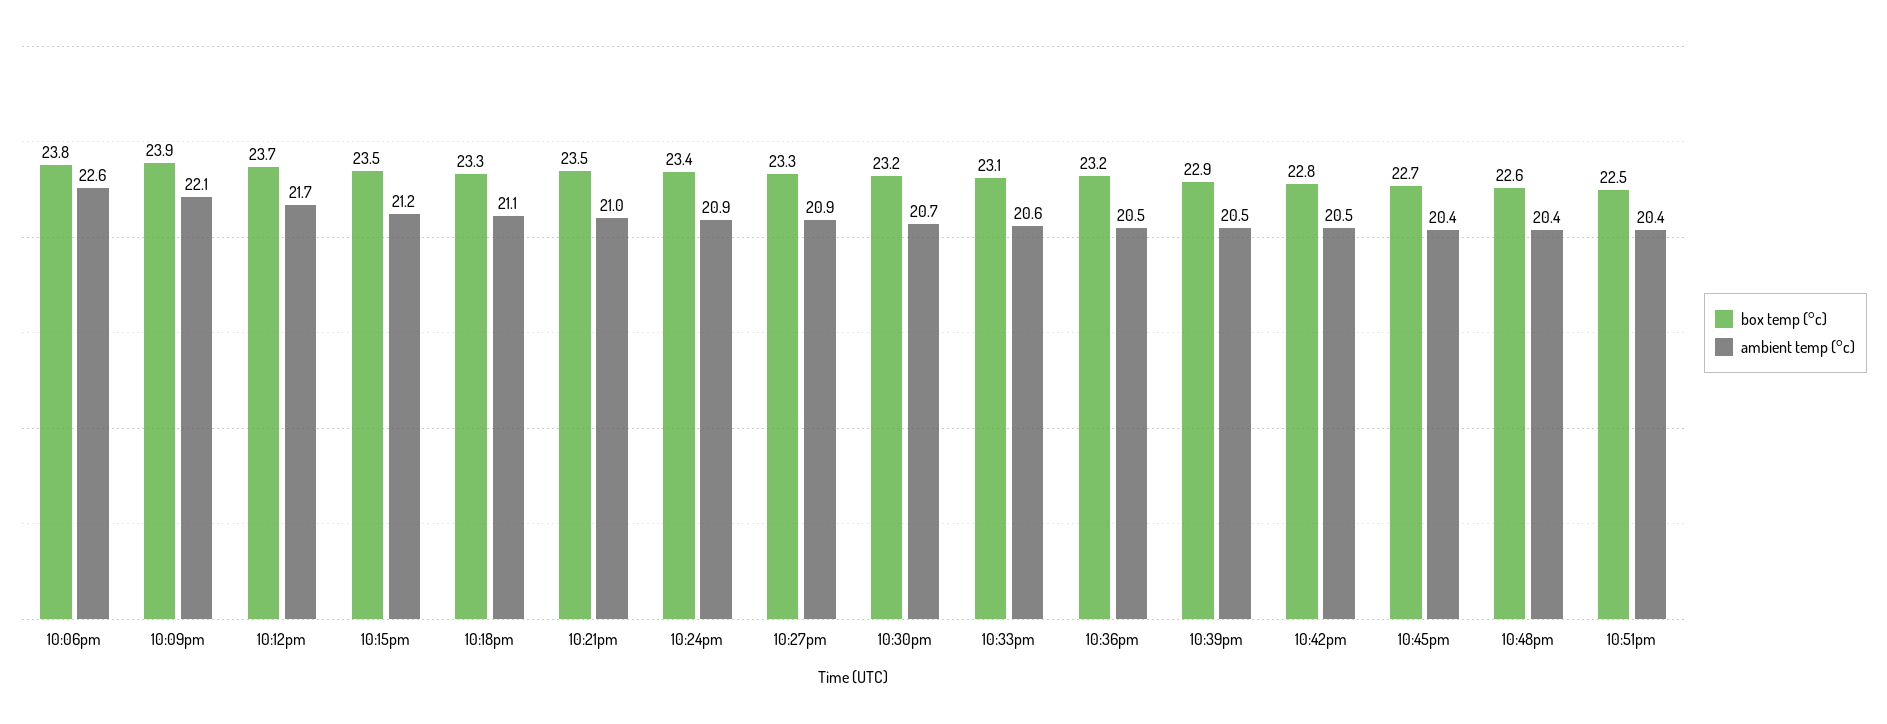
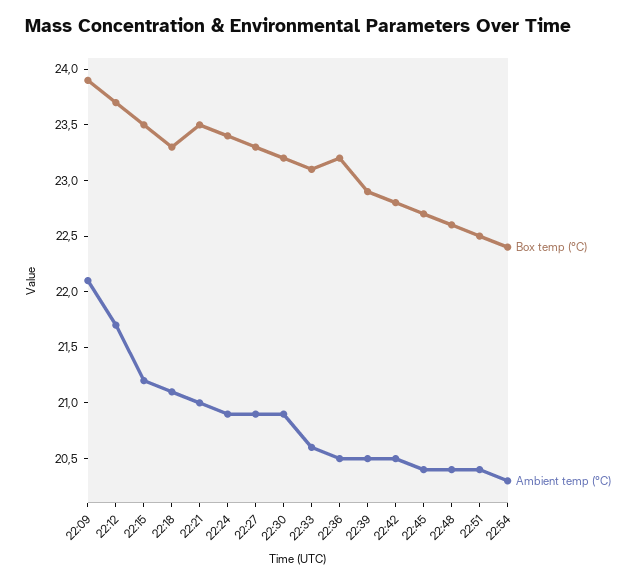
box temp (°c), 10:06pm: 23.8 -> none
ambient temp (°c), 10:06pm: 22.6 -> none
ambient temp (°c), 10:30pm: 20.7 -> 20.9
box temp (°c), 22:54: none -> 22.4
ambient temp (°c), 22:54: none -> 20.3

